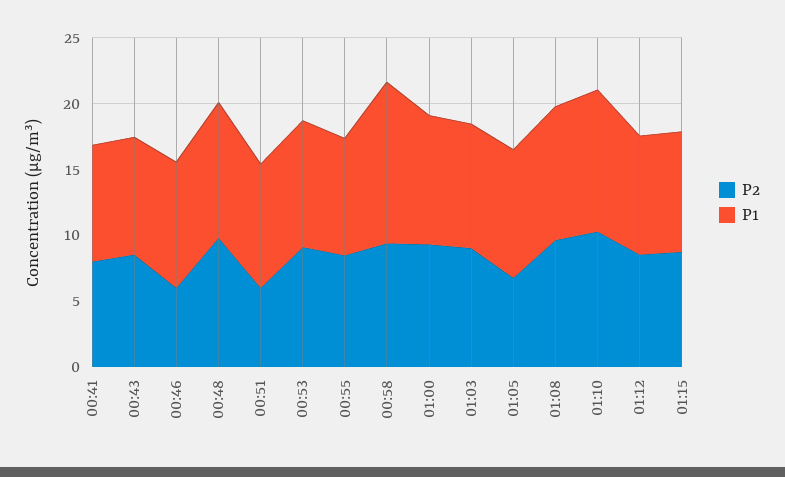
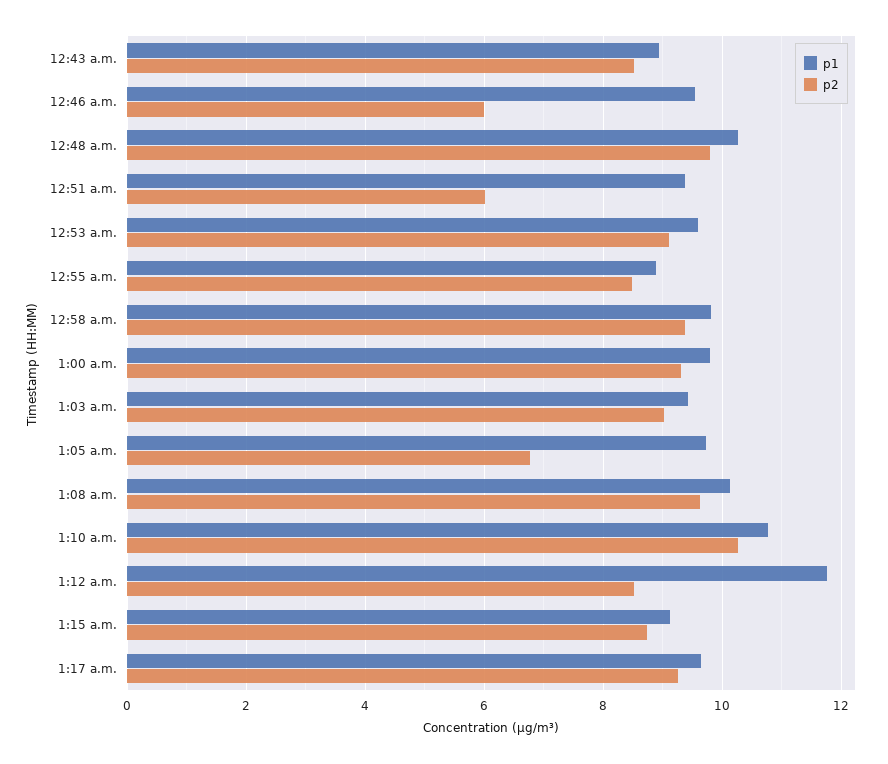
P2, 00:41: 8 -> none
P1, 00:41: 9 -> none
P1, 00:58: 12 -> 9.8
P1, 01:12: 9 -> 11.8
P1, 1:17 a.m.: none -> 9.6
P2, 1:17 a.m.: none -> 9.2

